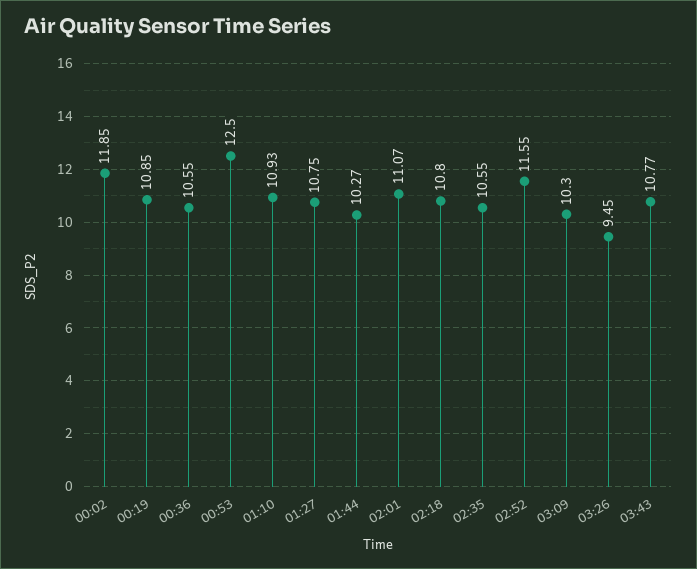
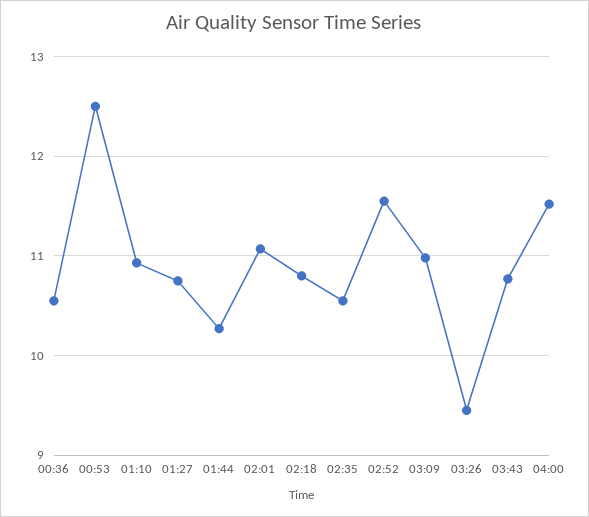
00:02: 11.85 -> none
00:19: 10.85 -> none
03:09: 10.3 -> 11
04:00: none -> 11.5

